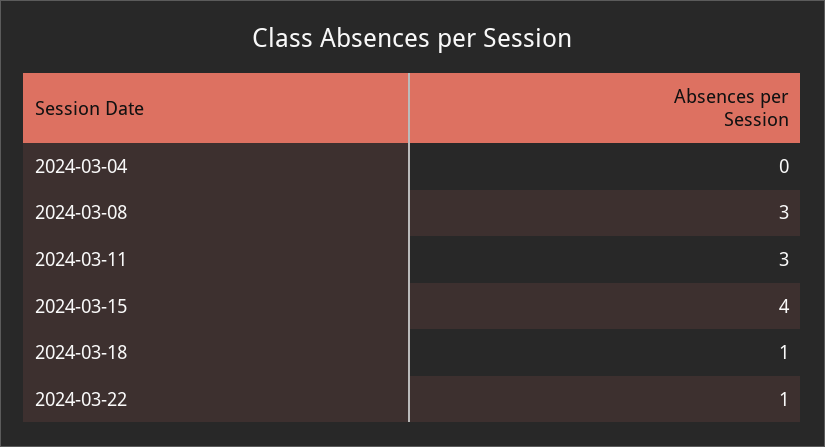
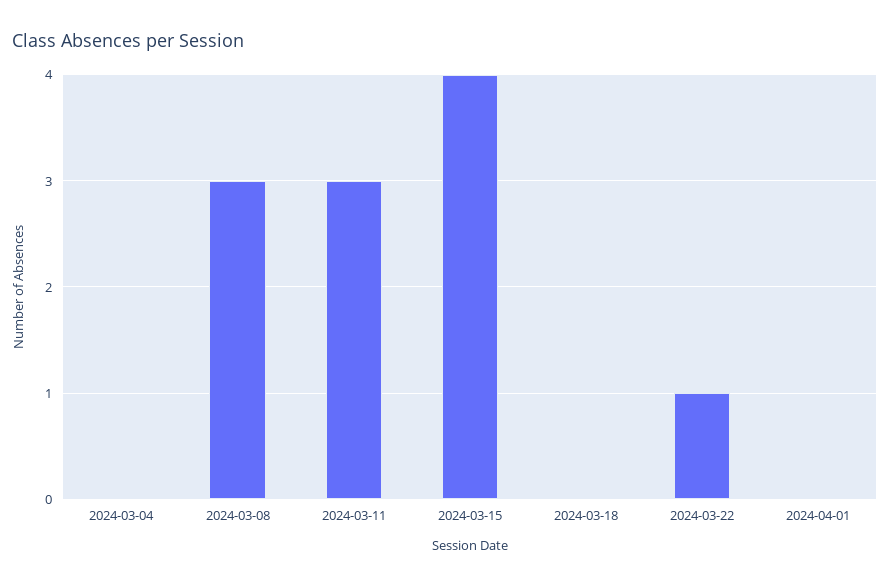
2024-03-18: 1 -> 0
2024-04-01: none -> 0

